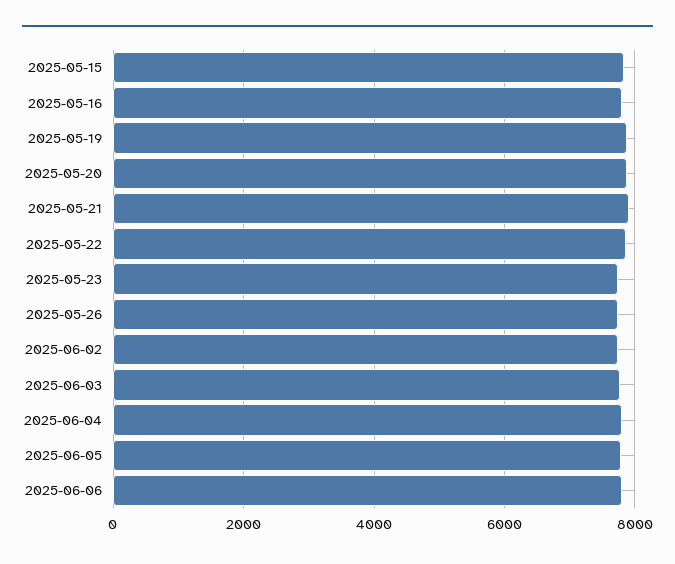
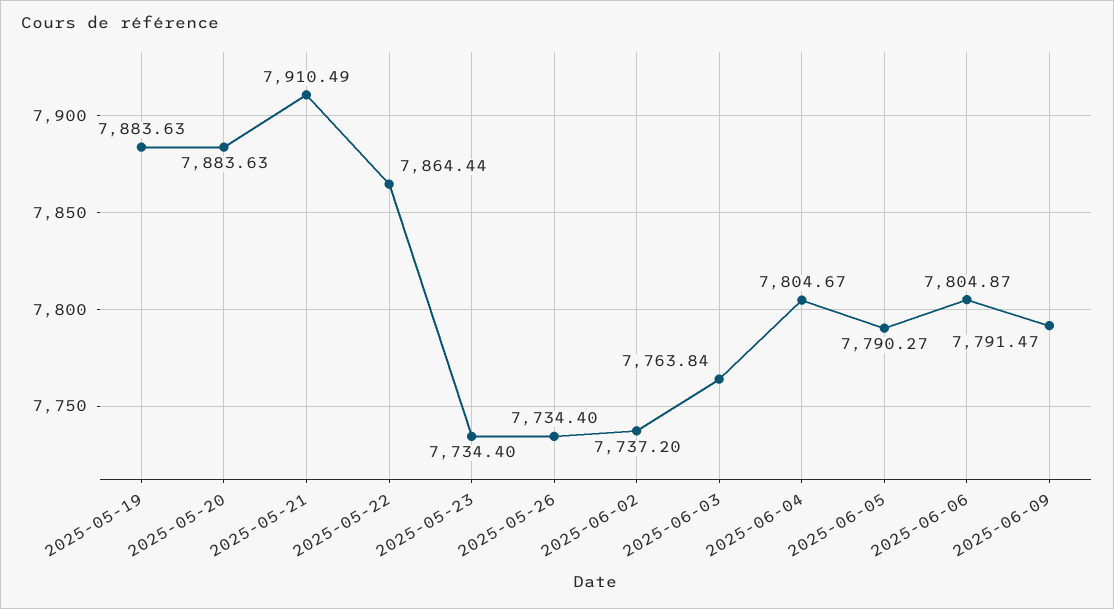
2025-05-15: 7800 -> none
2025-05-16: 7800 -> none
2025-06-09: none -> 7791.47

